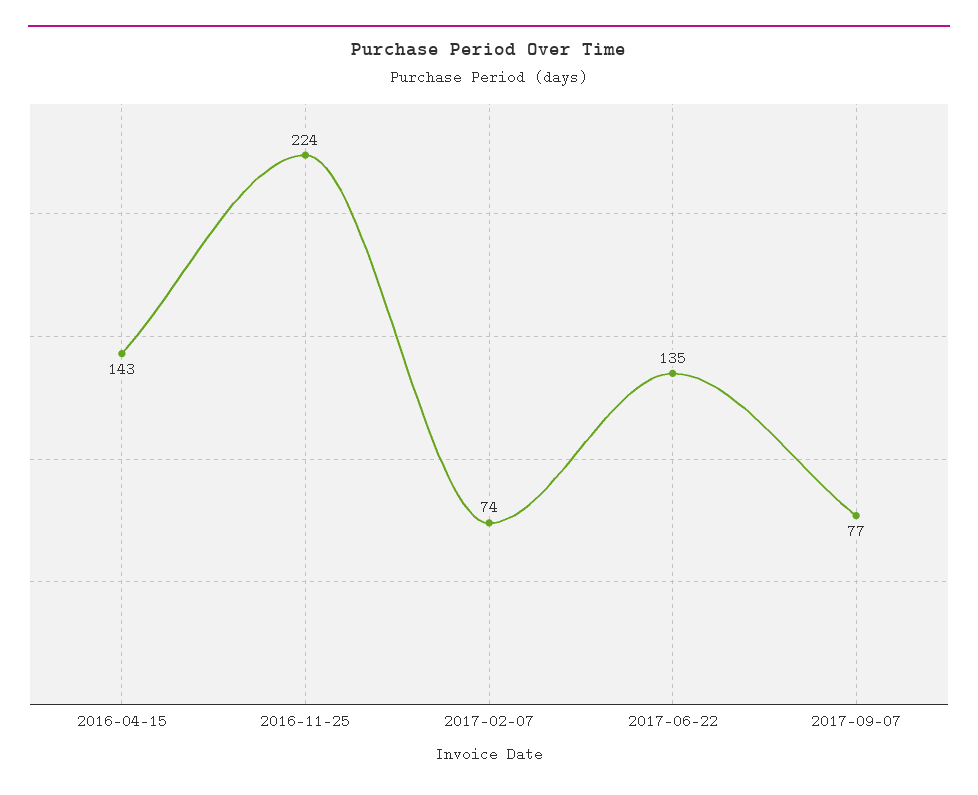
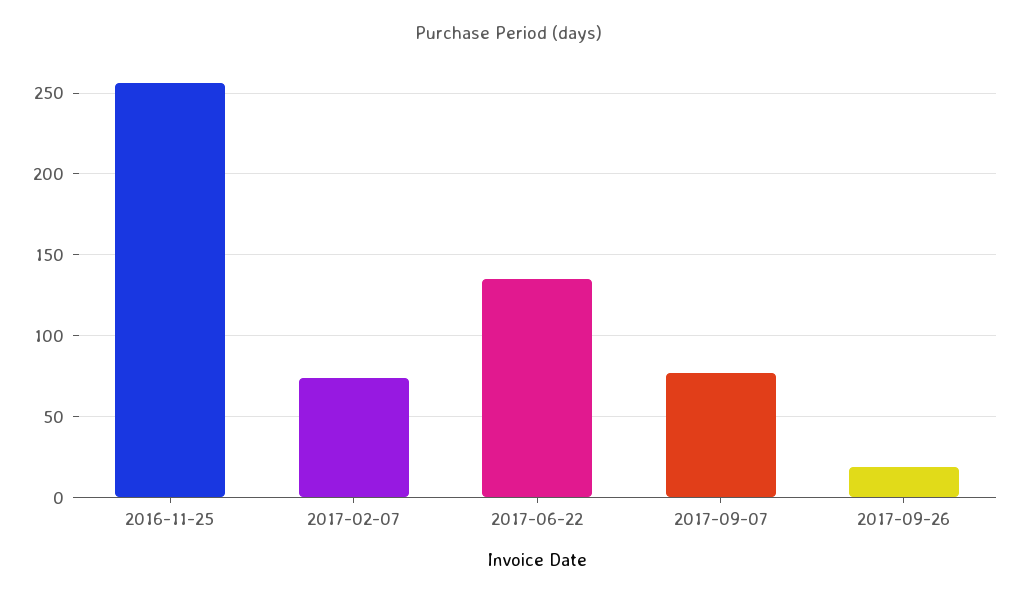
2016-04-15: 143 -> none
2016-11-25: 224 -> 255
2017-09-26: none -> 20

